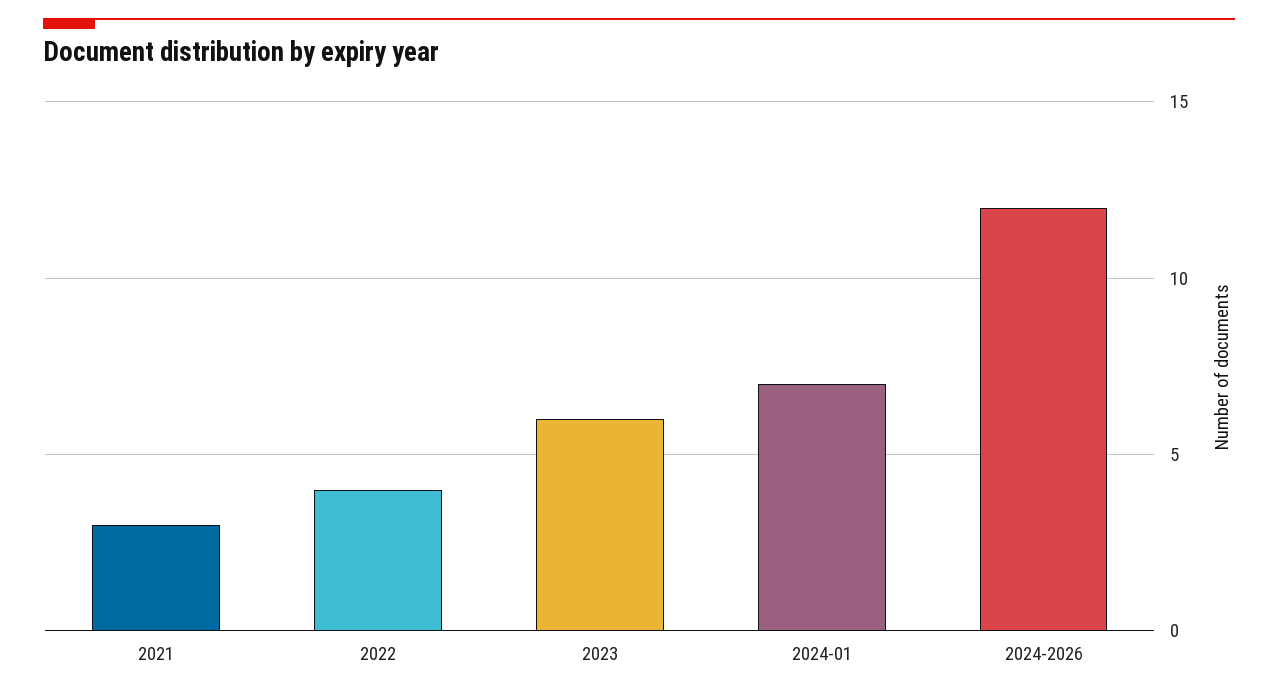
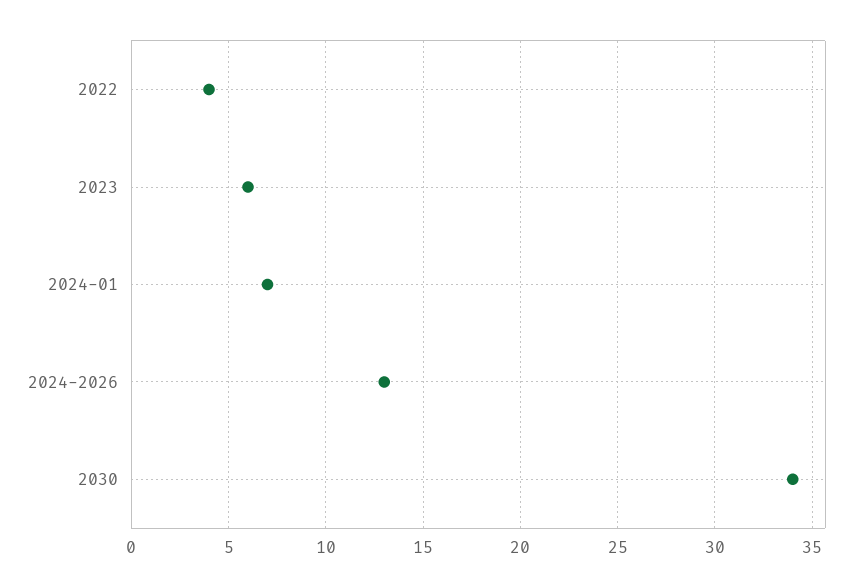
2021: 3 -> none
2024-2026: 12 -> 13
2030: none -> 34

